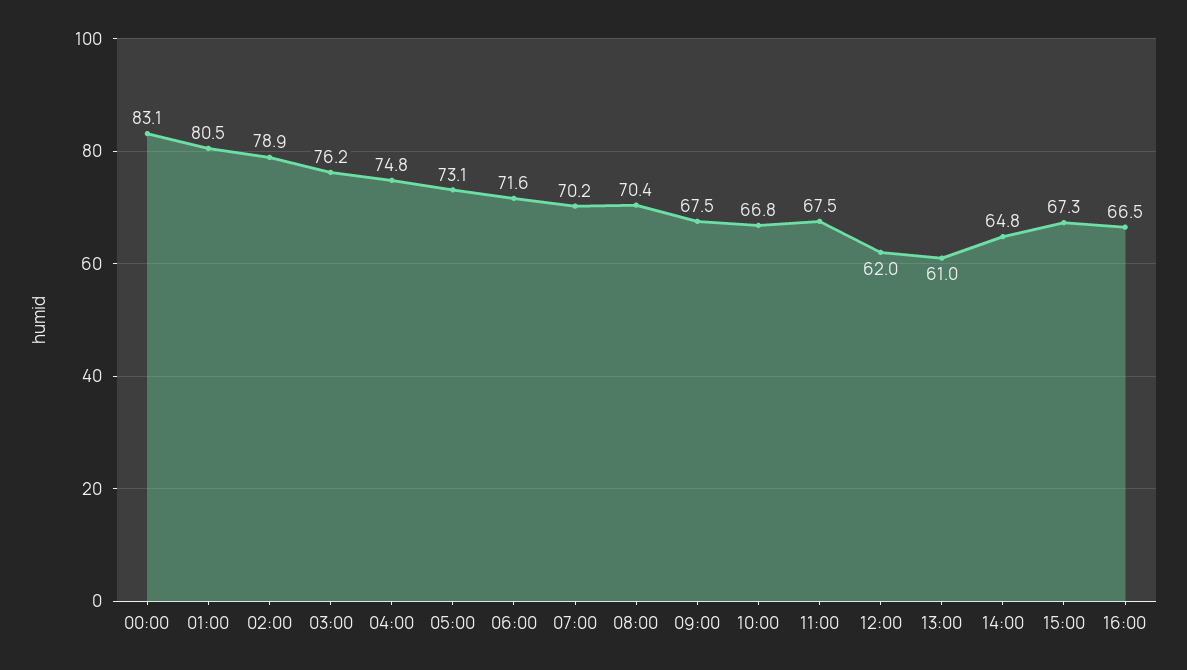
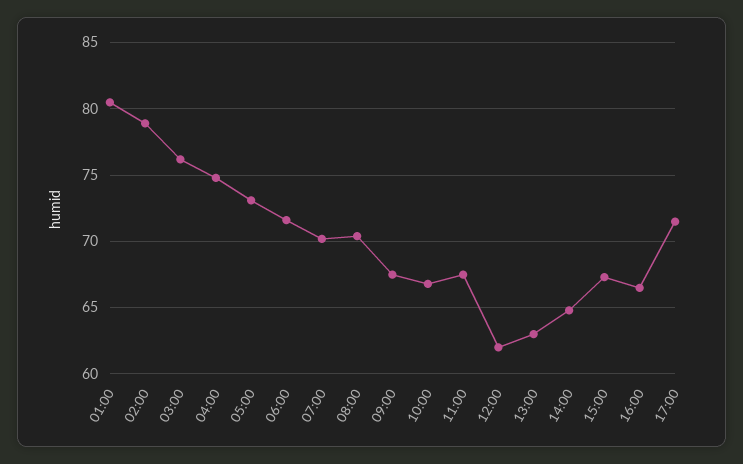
00:00: 83.1 -> none
13:00: 61 -> 63
17:00: none -> 71.5

